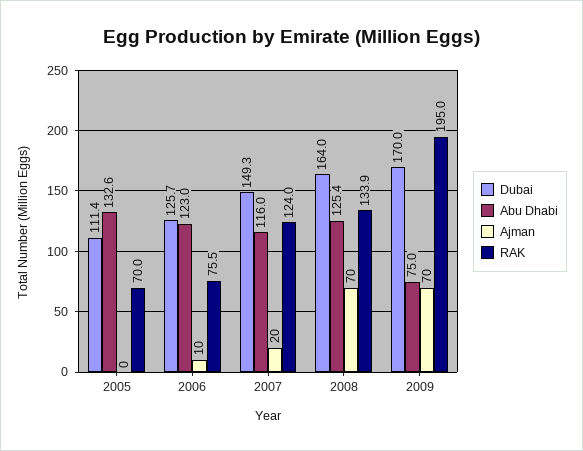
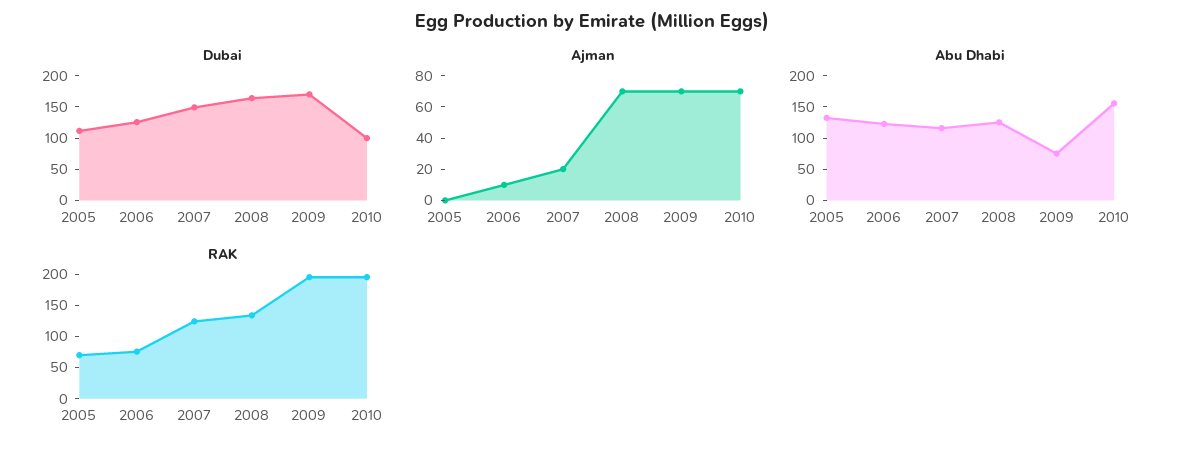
Dubai, 2010: none -> 100
Ajman, 2010: none -> 70
Abu Dhabi, 2010: none -> 150
RAK, 2010: none -> 200

